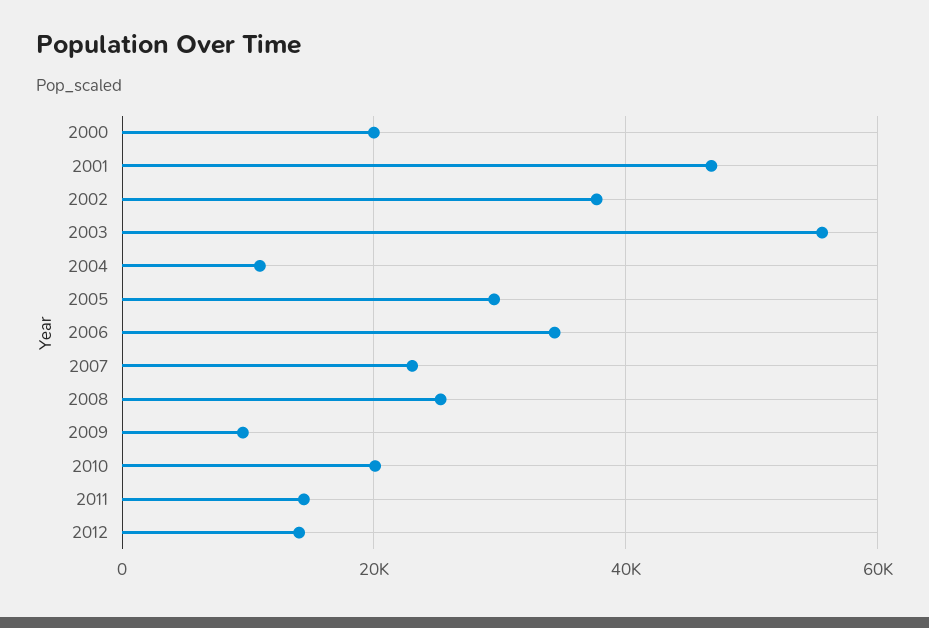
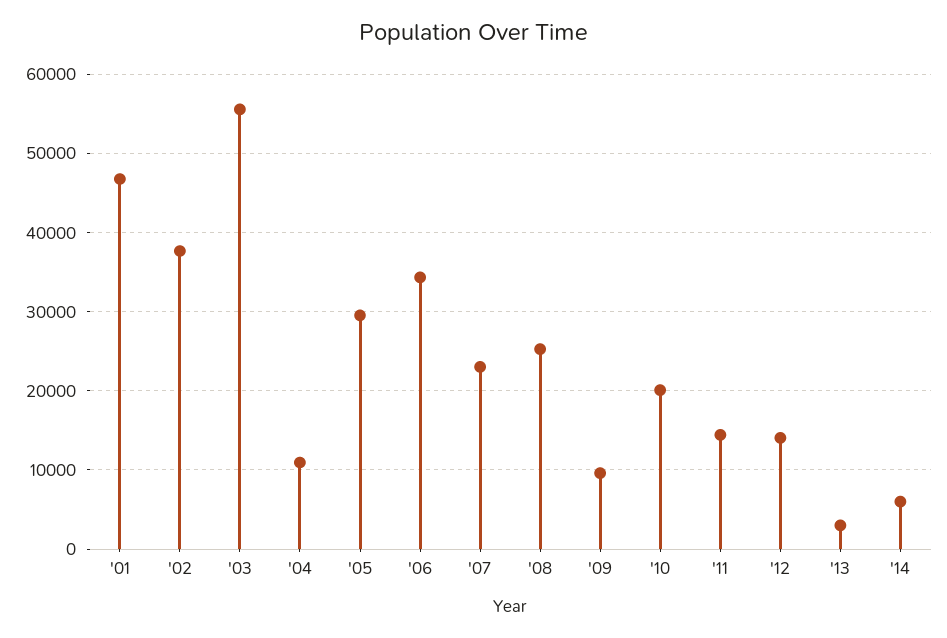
2000: 20000 -> none
'13: none -> 3000
'14: none -> 6000

